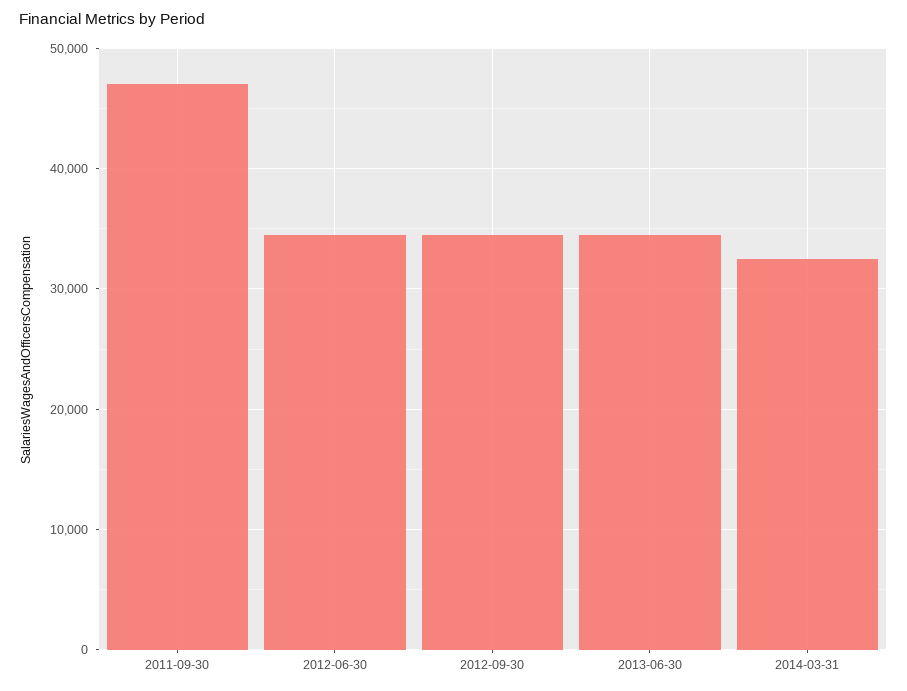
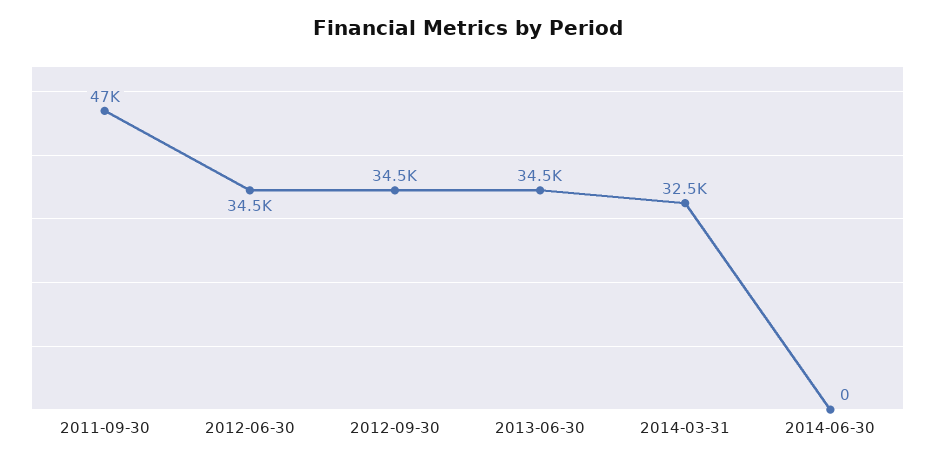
2014-06-30: none -> 0

